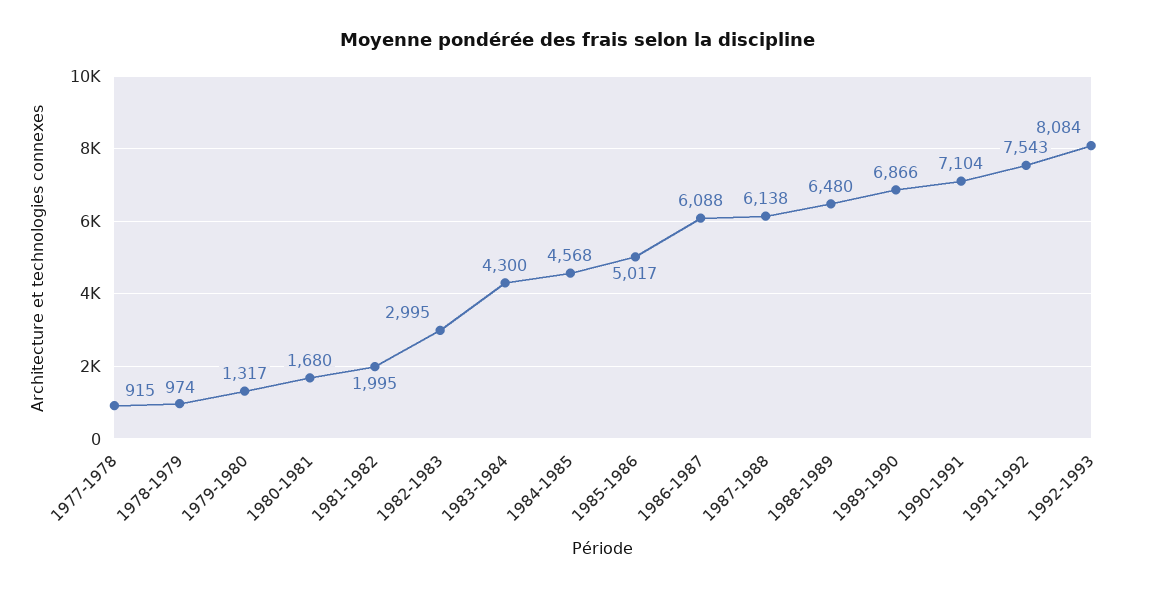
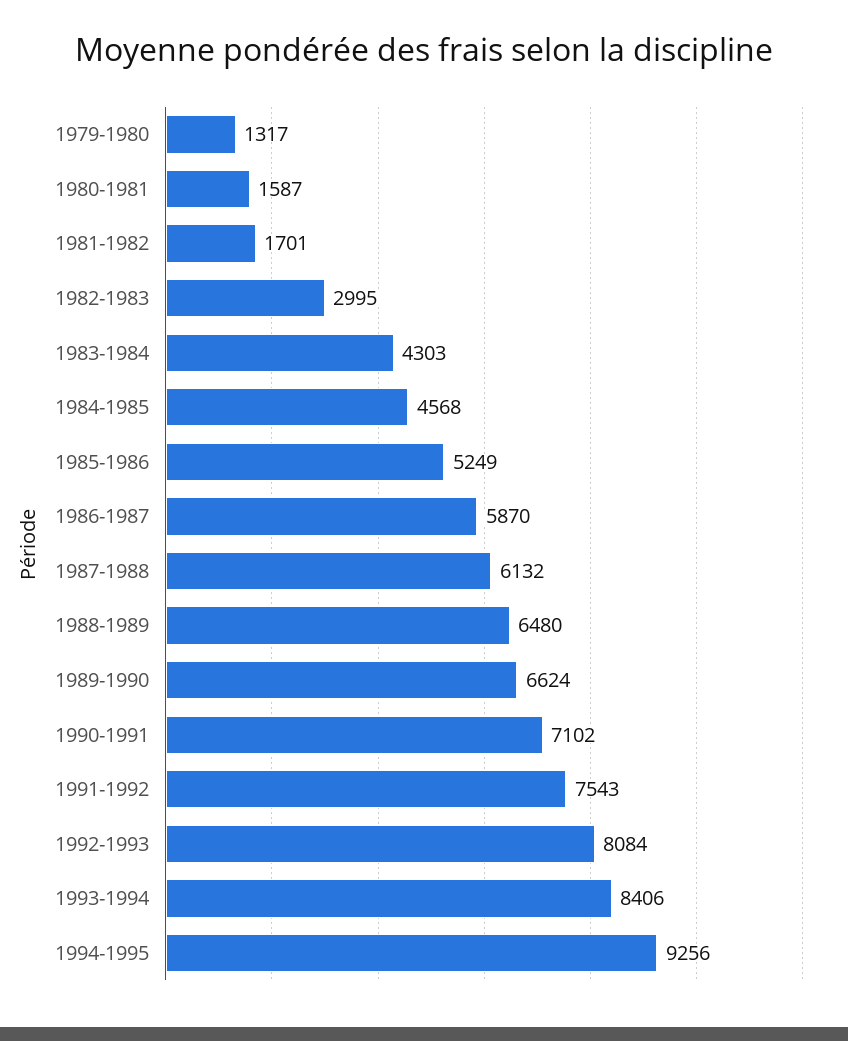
1977-1978: 915 -> none
1978-1979: 974 -> none
1980-1981: 1680 -> 1587
1981-1982: 1995 -> 1701
1983-1984: 4300 -> 4303
1985-1986: 5017 -> 5249
1986-1987: 6088 -> 5870
1987-1988: 6138 -> 6132
1989-1990: 6866 -> 6624
1990-1991: 7104 -> 7102
1993-1994: none -> 8406
1994-1995: none -> 9256

